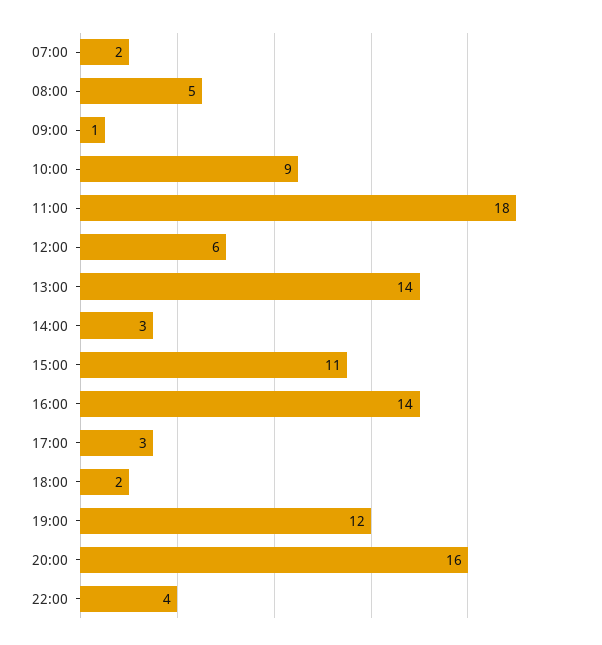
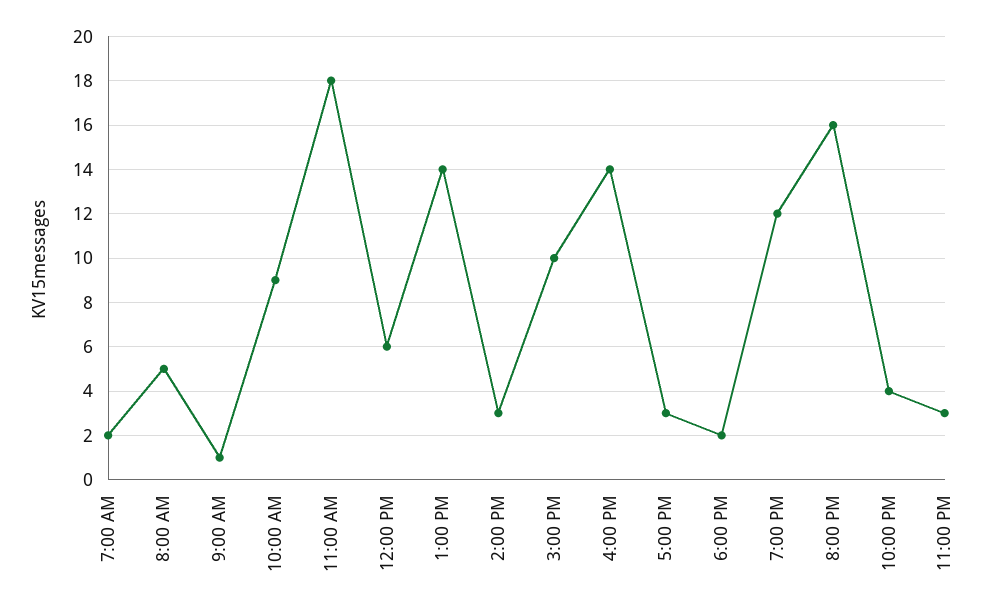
15:00: 11 -> 10
11:00 PM: none -> 3

